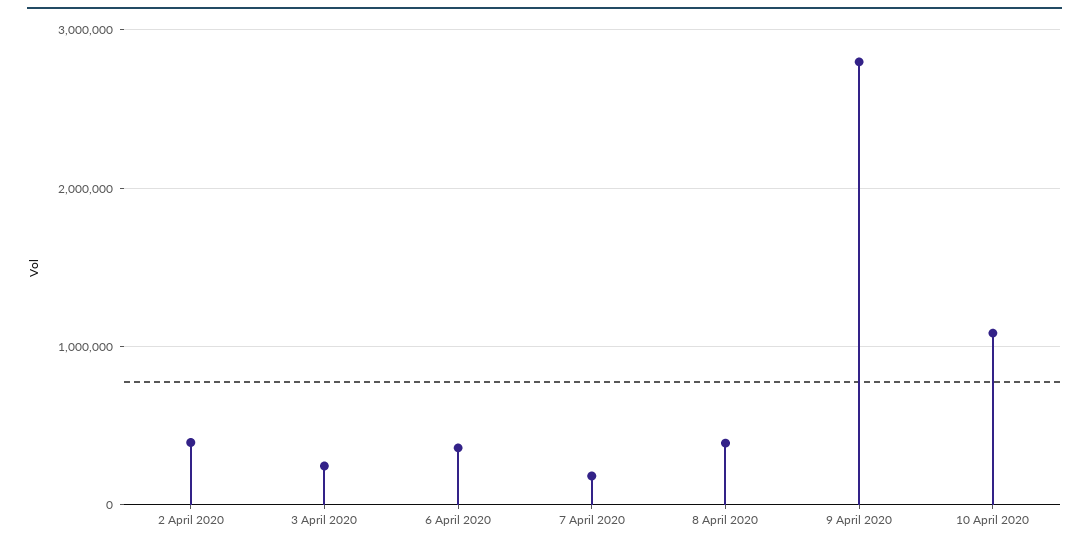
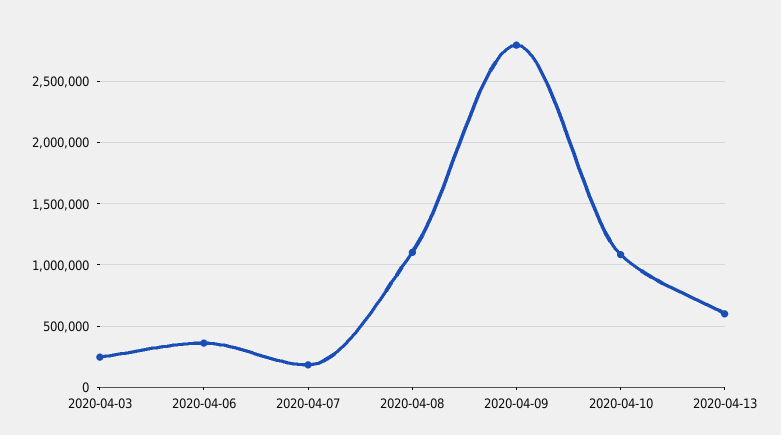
2 April 2020: 400000 -> none
8 April 2020: 400000 -> 1100000
2020-04-13: none -> 600000

